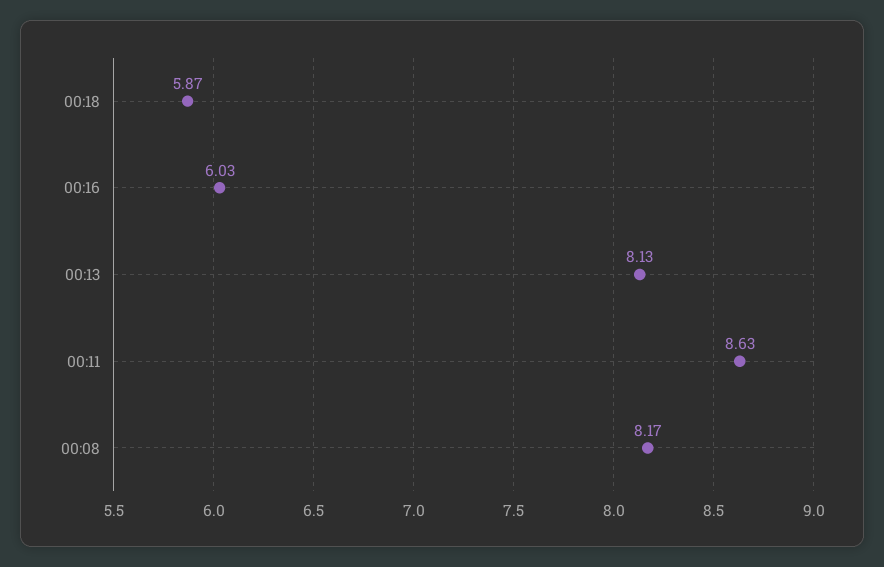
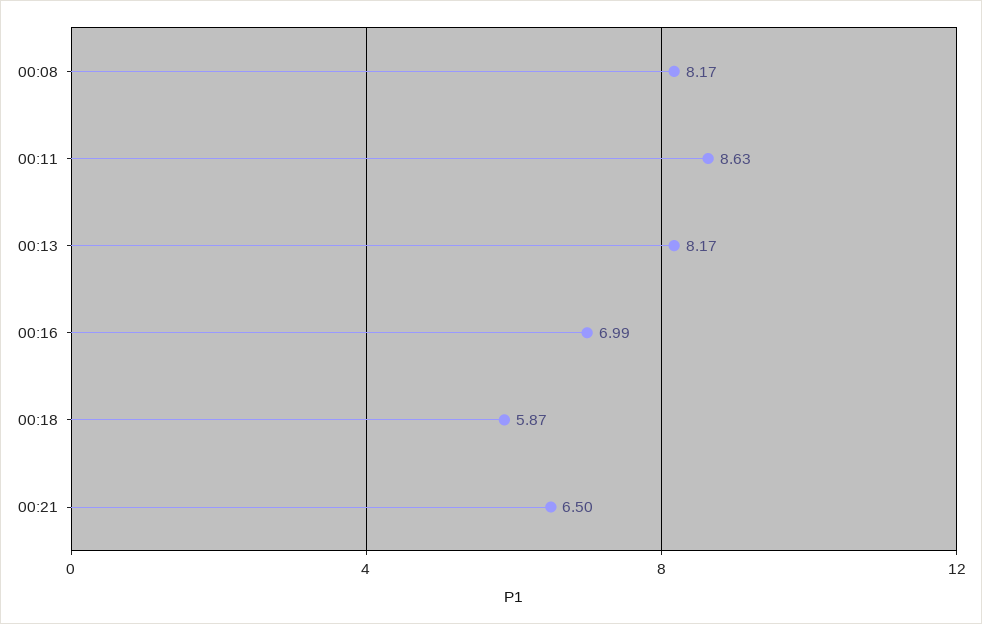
00:16: 6.03 -> 6.99
00:13: 8.13 -> 8.17
00:21: none -> 6.5

